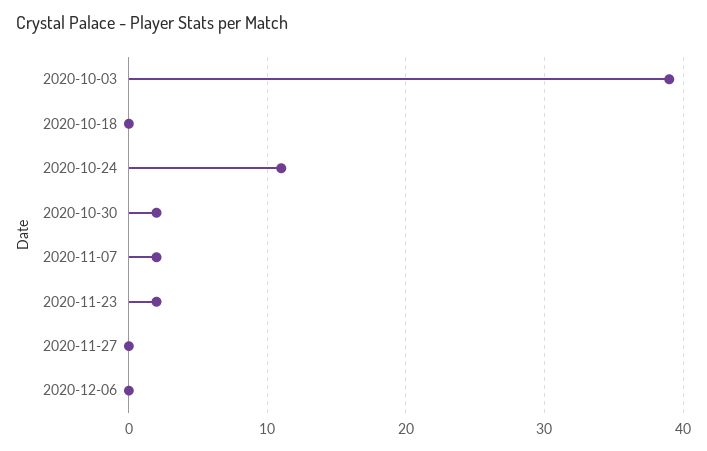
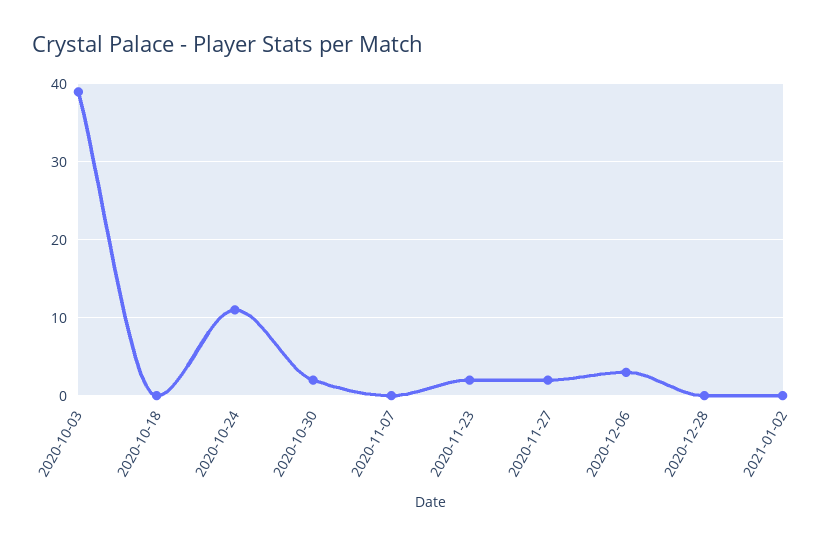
2020-11-07: 2 -> 0
2020-11-27: 0 -> 2
2020-12-06: 0 -> 3
2020-12-28: none -> 0
2021-01-02: none -> 0

